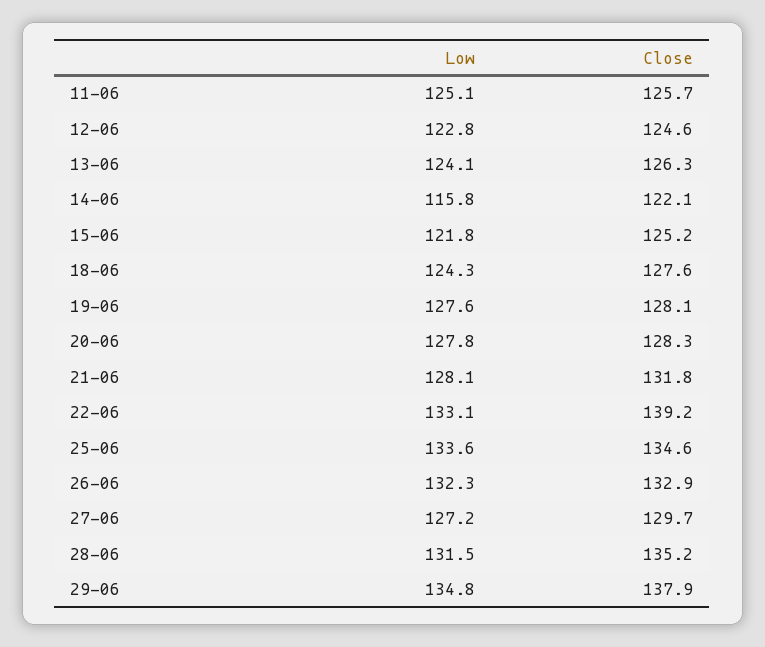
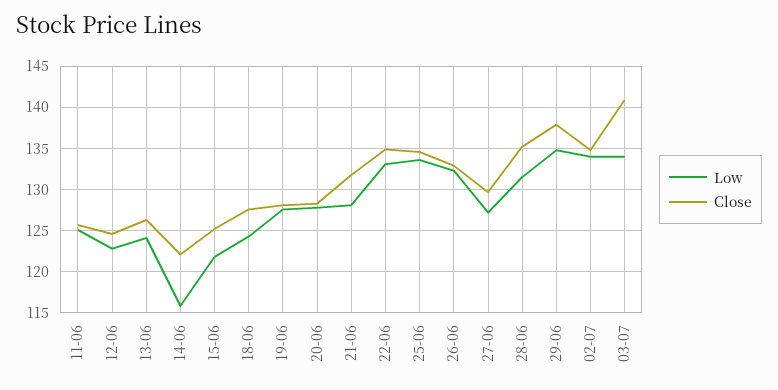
Close, 22-06: 139.2 -> 135
Low, 02-07: none -> 134
Close, 02-07: none -> 135
Low, 03-07: none -> 134
Close, 03-07: none -> 141

